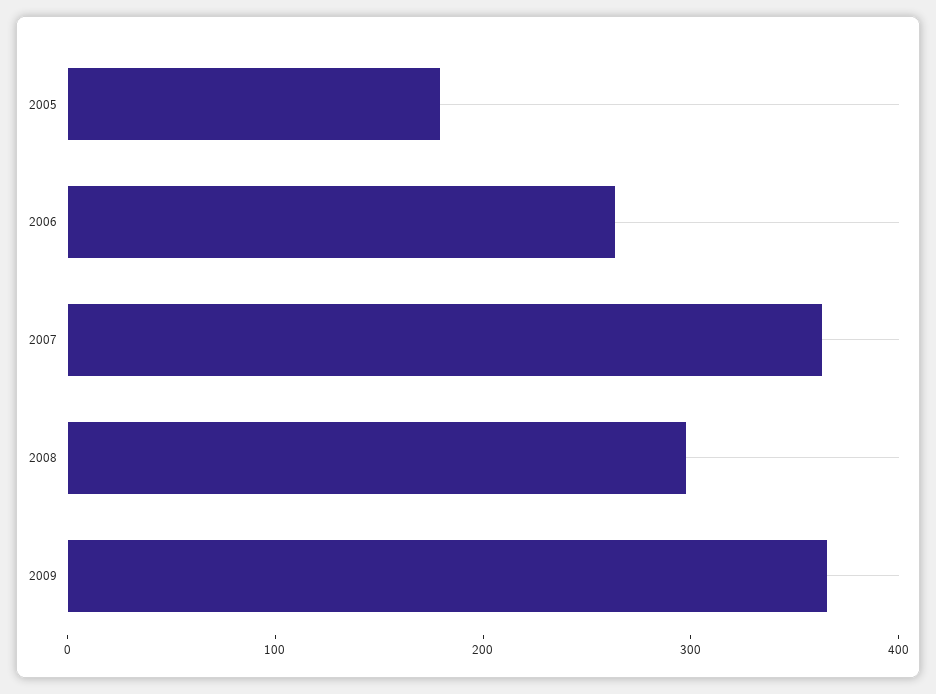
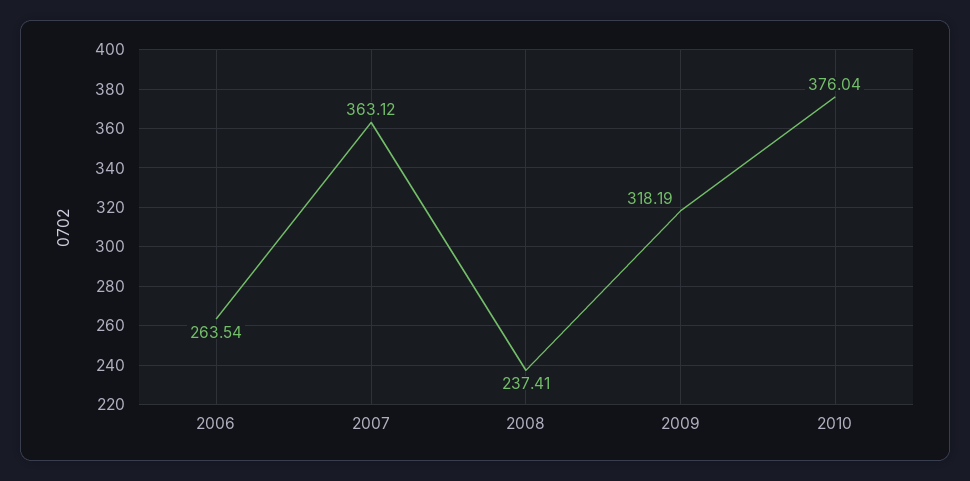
2005: 180 -> none
2008: 300 -> 237.41
2009: 360 -> 318.19
2010: none -> 376.04

